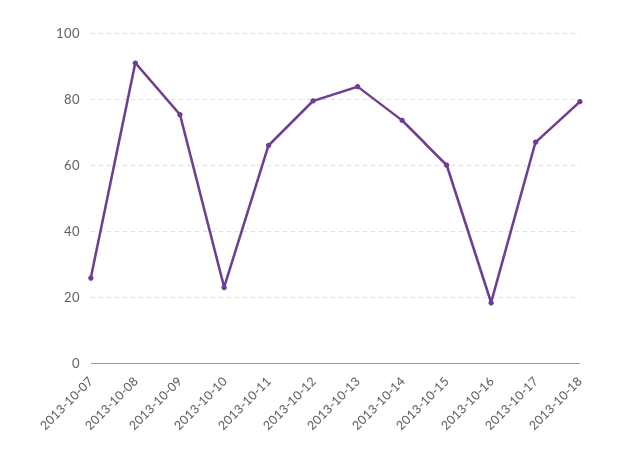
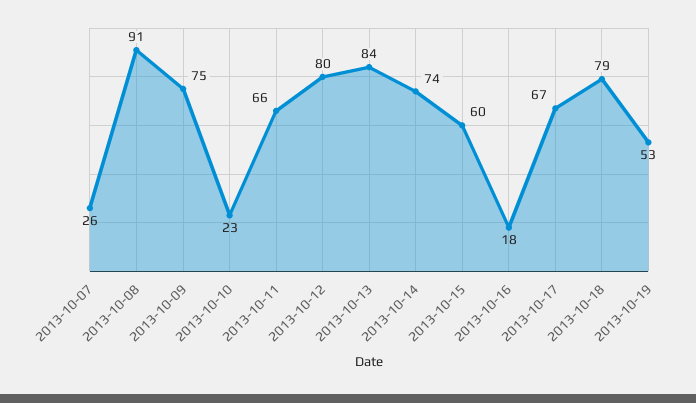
2013-10-19: none -> 53

